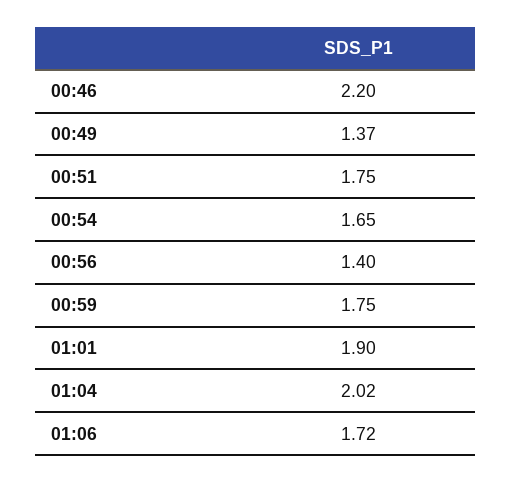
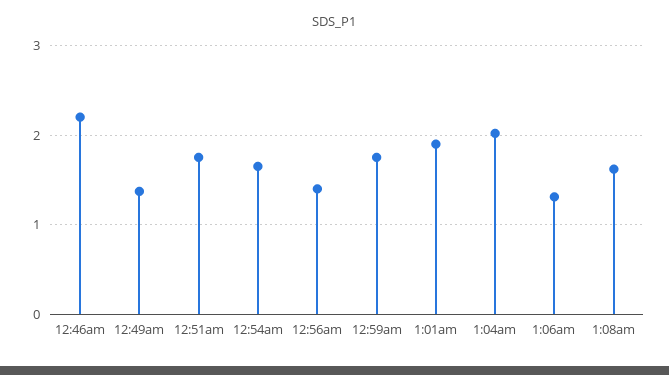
01:06: 1.72 -> 1.3
1:08am: none -> 1.6

